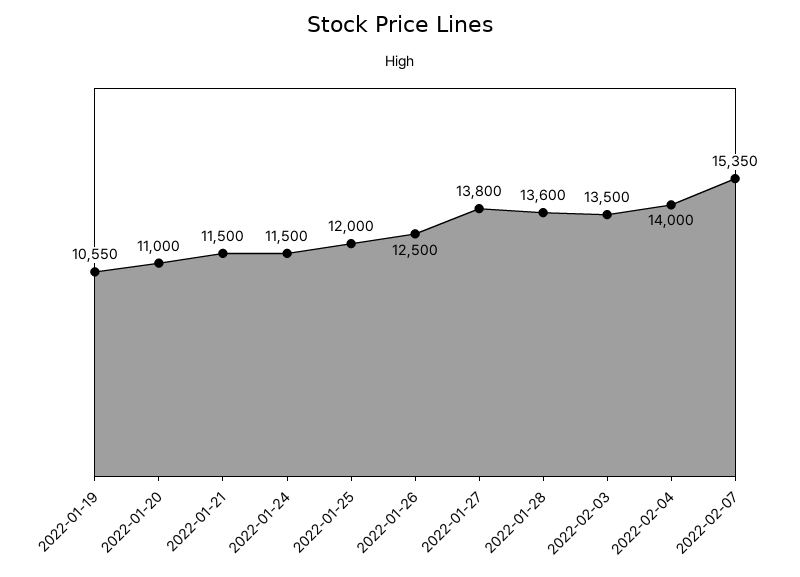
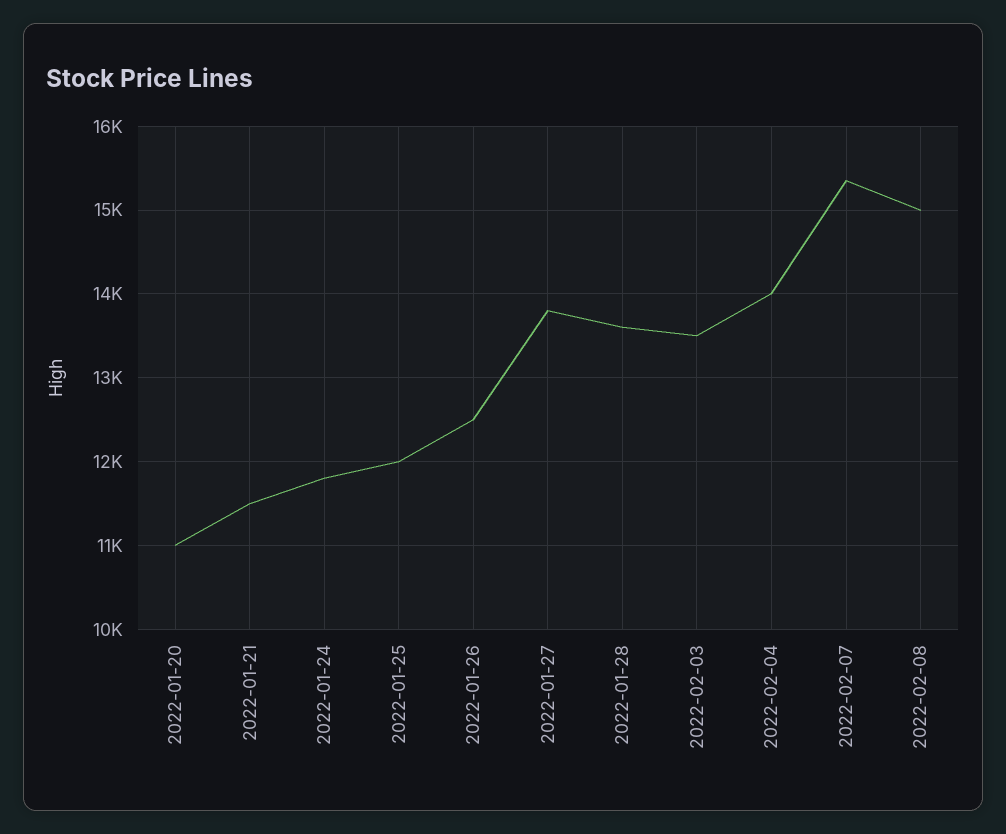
2022-01-19: 10550 -> none
2022-01-24: 11500 -> 11800
2022-02-08: none -> 15000

